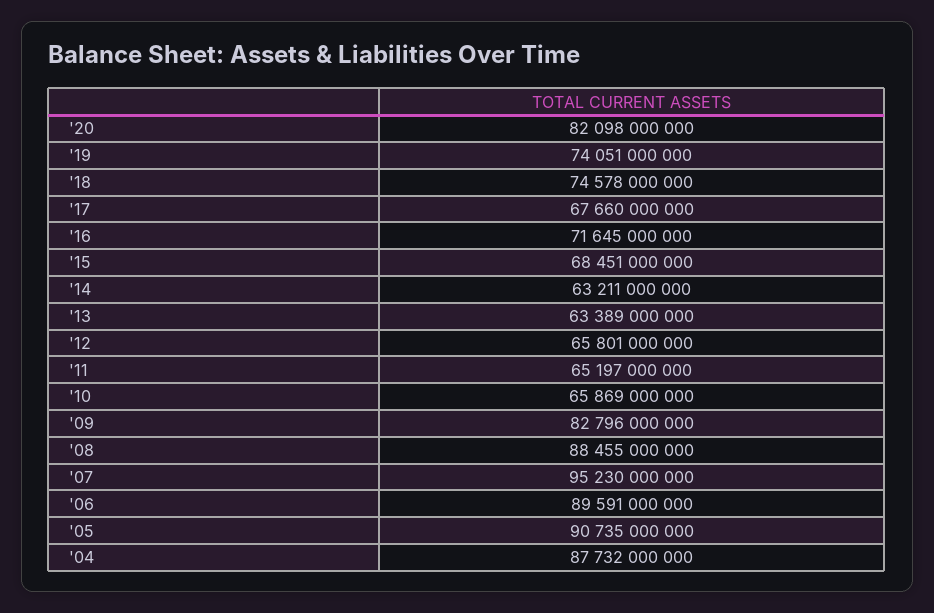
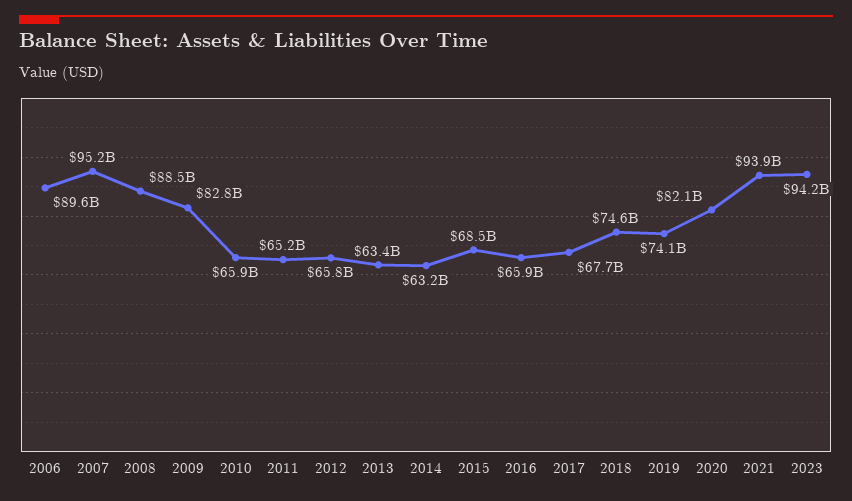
'16: 71645000000 -> 65900000000
'05: 90735000000 -> none
'04: 87732000000 -> none
2021: none -> 93900000000
2023: none -> 94200000000

